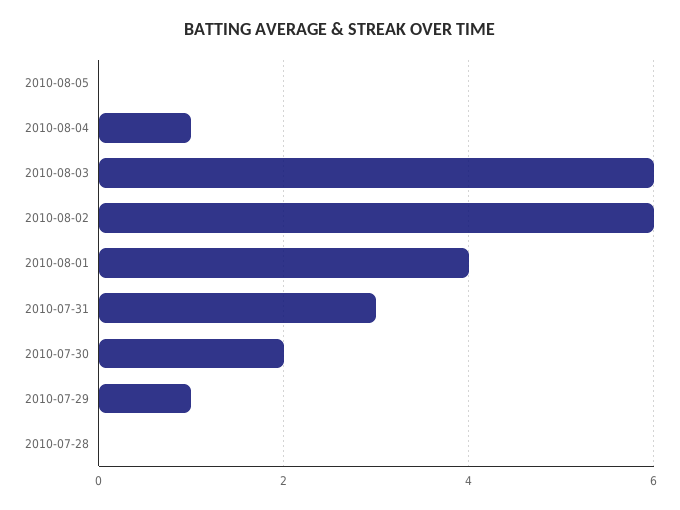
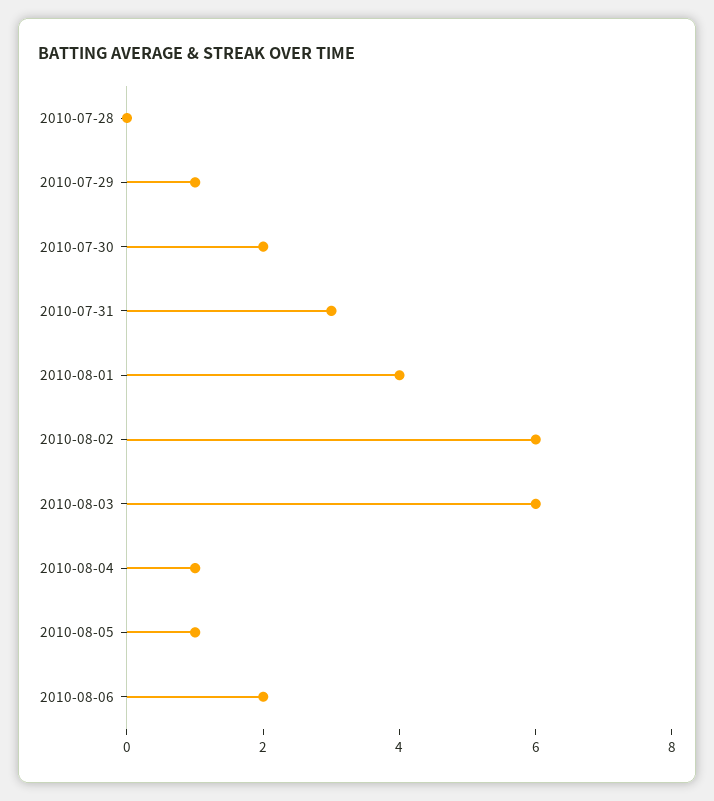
2010-08-05: 0 -> 1
2010-08-06: none -> 2

